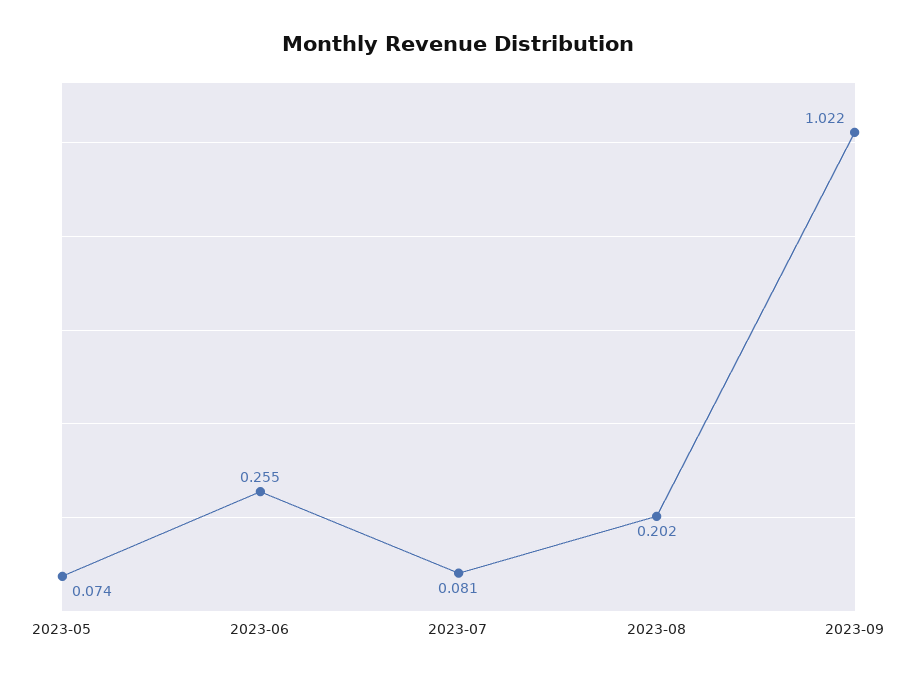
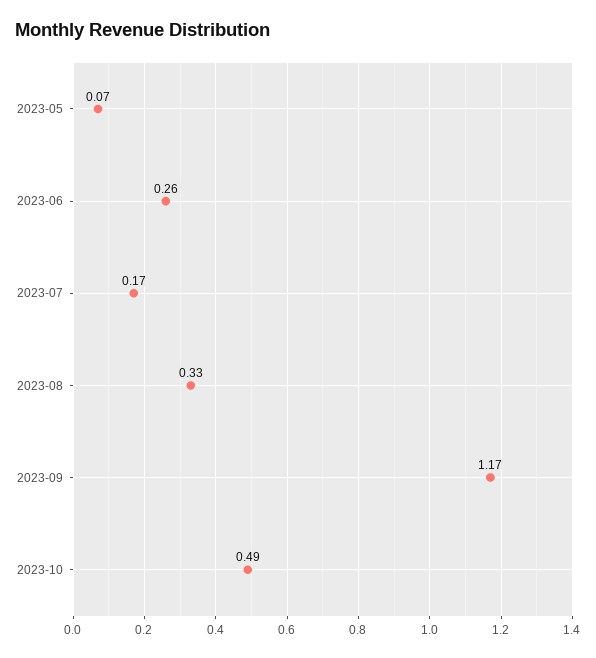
2023-07: 0.081 -> 0.17
2023-08: 0.202 -> 0.33
2023-09: 1.022 -> 1.17
2023-10: none -> 0.49

